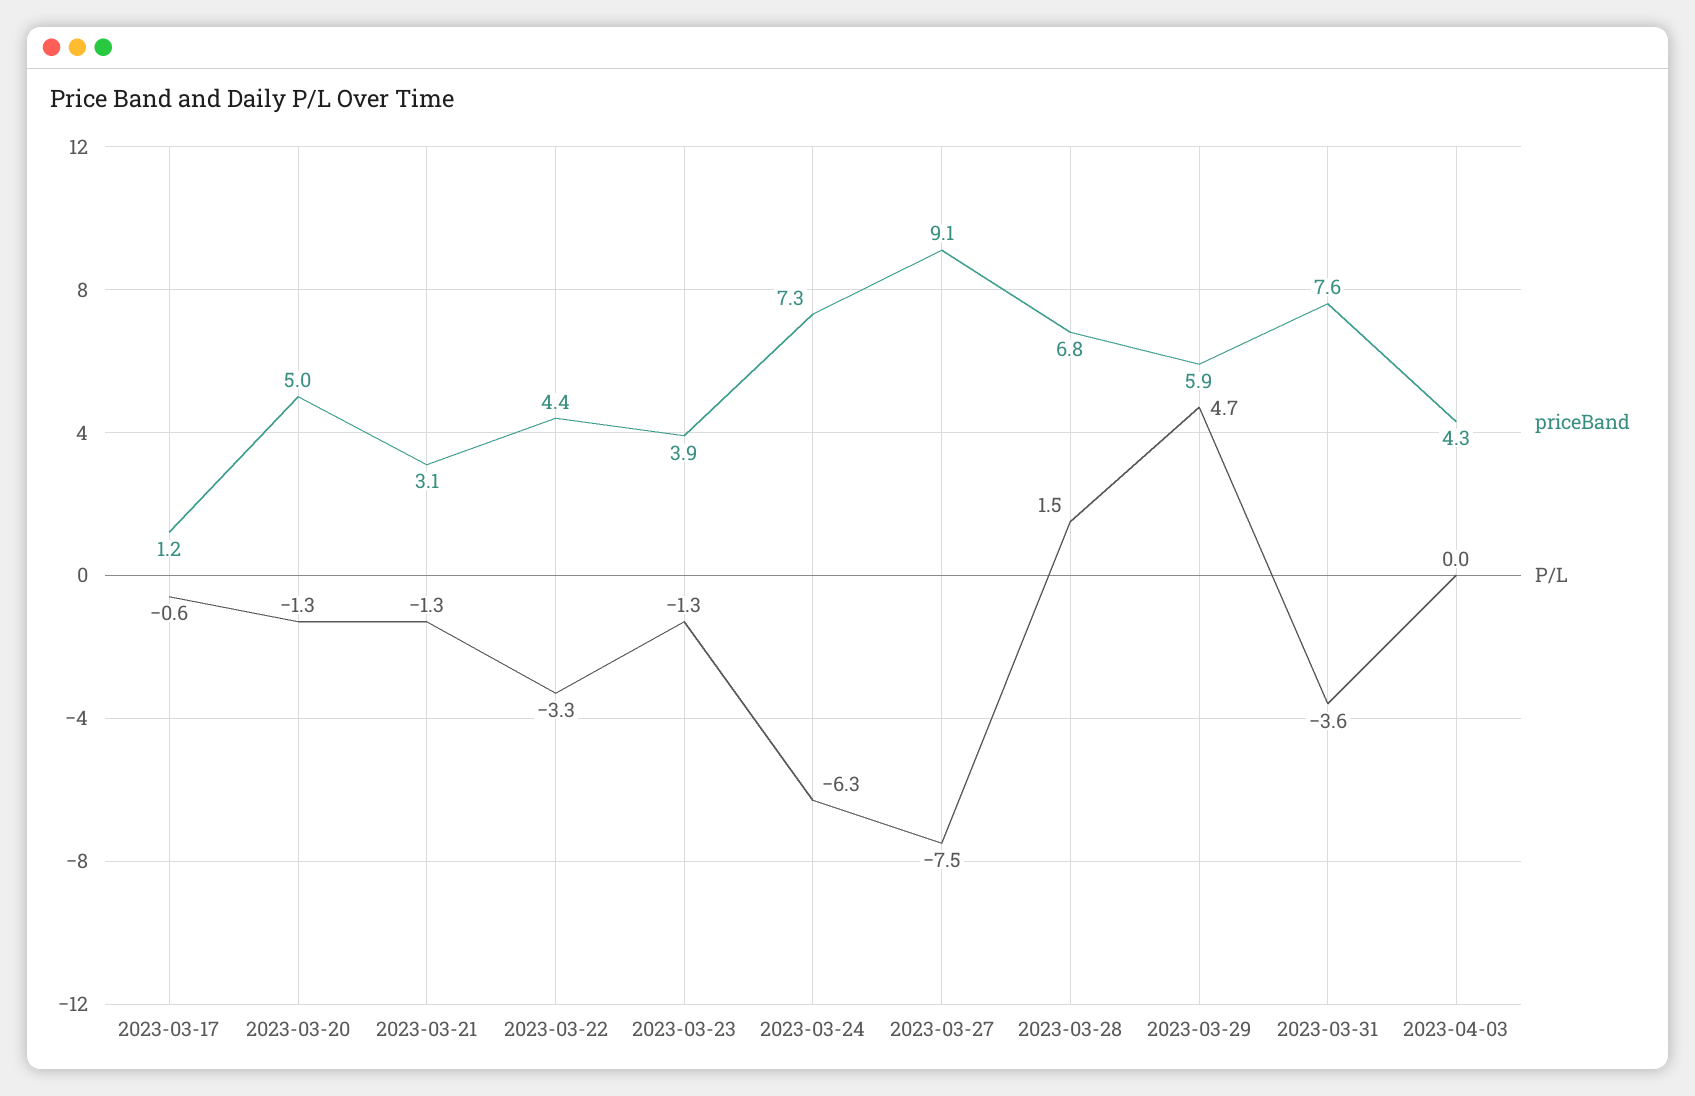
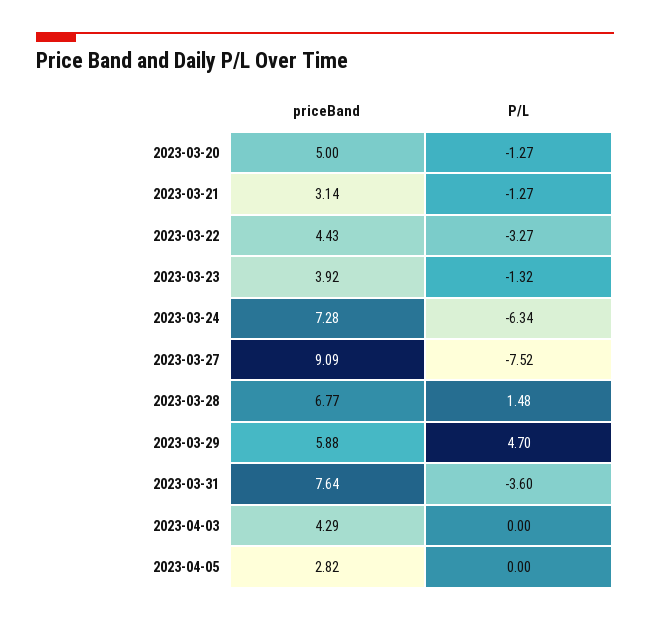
priceBand, 2023-03-17: 1.2 -> none
P/L, 2023-03-17: -0.6 -> none
priceBand, 2023-04-05: none -> 2.82
P/L, 2023-04-05: none -> 0

